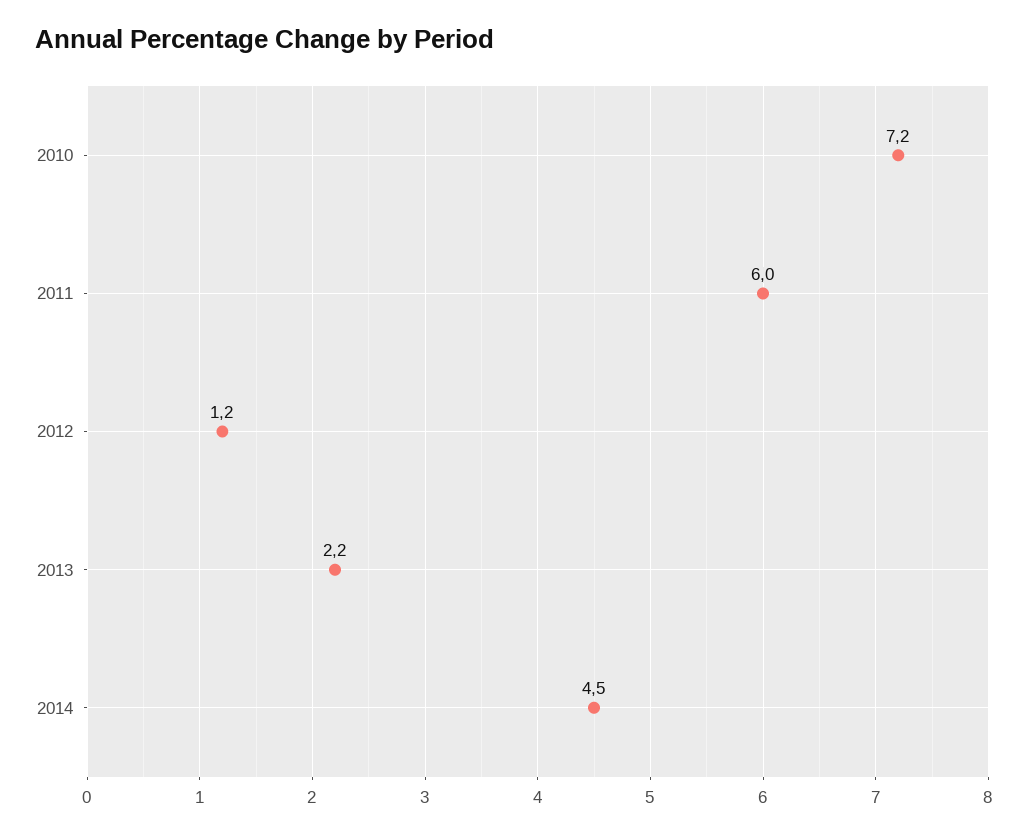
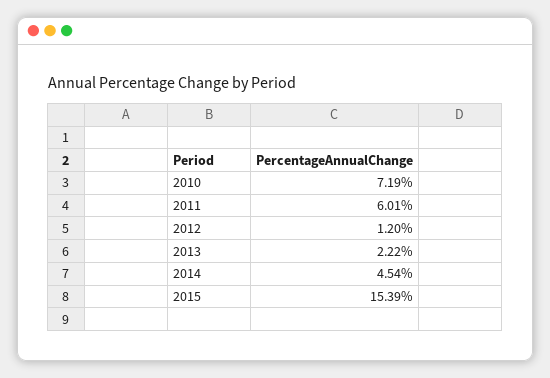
2015: none -> 15.39

